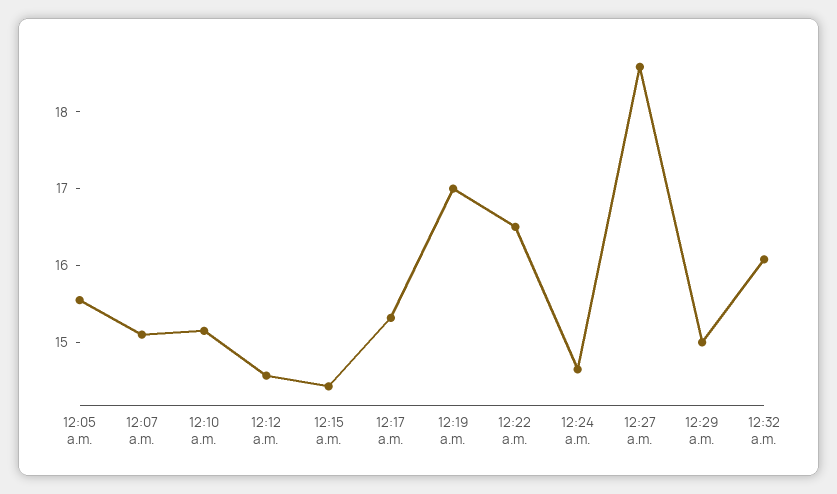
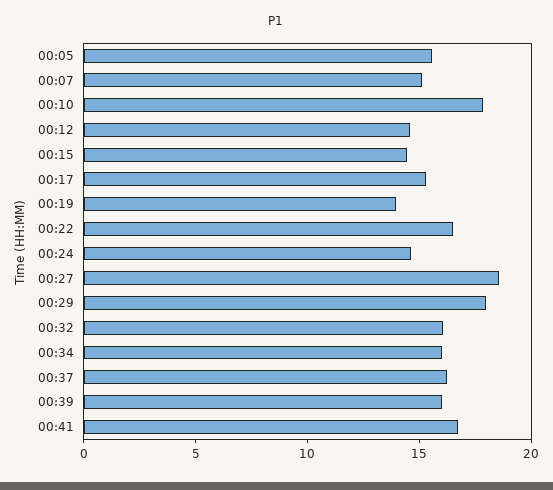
12:10 a.m.: 15.2 -> 18
12:19 a.m.: 17 -> 14
12:29 a.m.: 15 -> 18
00:34: none -> 16
00:37: none -> 16
00:39: none -> 16
00:41: none -> 17

